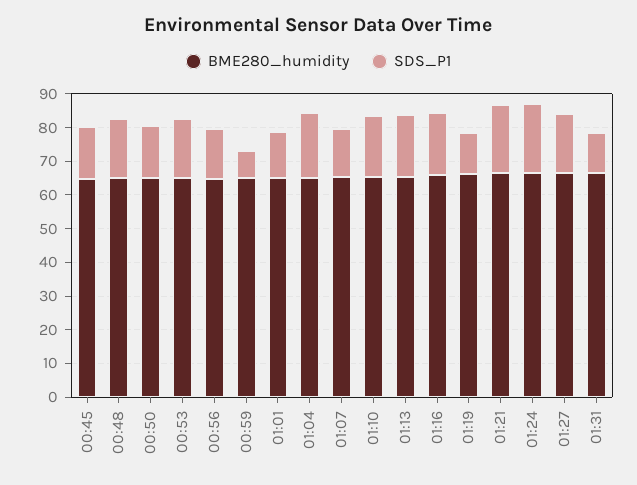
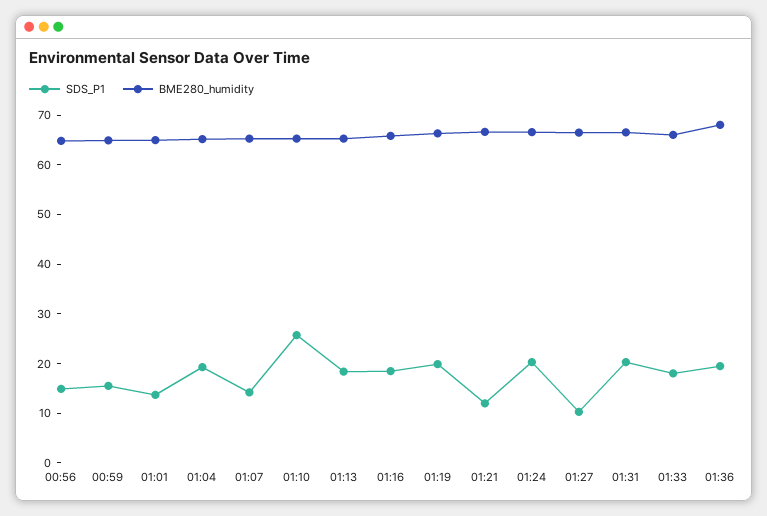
BME280_humidity, 00:45: 65 -> none
SDS_P1, 00:45: 15 -> none
BME280_humidity, 00:48: 65 -> none
SDS_P1, 00:48: 17.5 -> none
BME280_humidity, 00:50: 65 -> none
SDS_P1, 00:50: 15 -> none
BME280_humidity, 00:53: 65 -> none
SDS_P1, 00:53: 17.5 -> none
SDS_P1, 00:59: 7.5 -> 16
SDS_P1, 01:10: 17.5 -> 26
SDS_P1, 01:19: 12.5 -> 20
SDS_P1, 01:21: 20 -> 12
SDS_P1, 01:27: 17.5 -> 10
SDS_P1, 01:31: 12.5 -> 20
SDS_P1, 01:33: none -> 18
BME280_humidity, 01:33: none -> 66
SDS_P1, 01:36: none -> 20
BME280_humidity, 01:36: none -> 68

